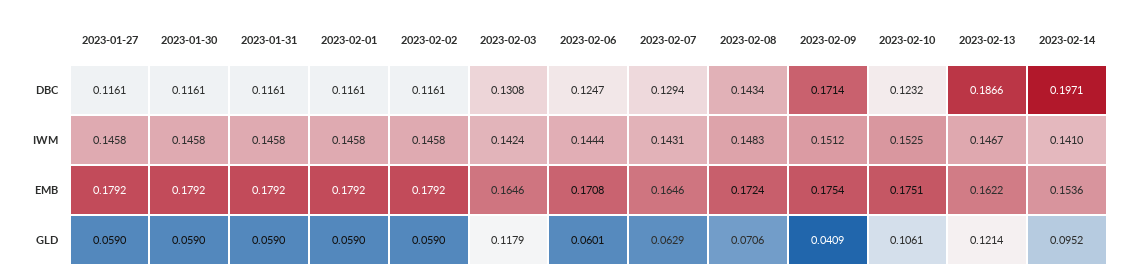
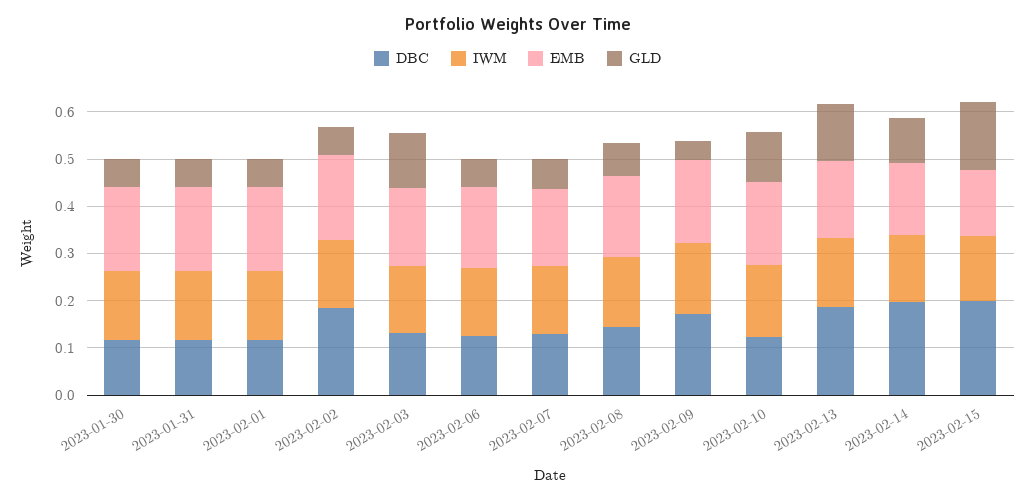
DBC, 2023-01-27: 0.1161 -> none
DBC, 2023-02-02: 0.1161 -> 0.18
IWM, 2023-01-27: 0.1458 -> none
EMB, 2023-01-27: 0.1792 -> none
GLD, 2023-01-27: 0.059 -> none
DBC, 2023-02-15: none -> 0.2
IWM, 2023-02-15: none -> 0.14
EMB, 2023-02-15: none -> 0.14
GLD, 2023-02-15: none -> 0.14

